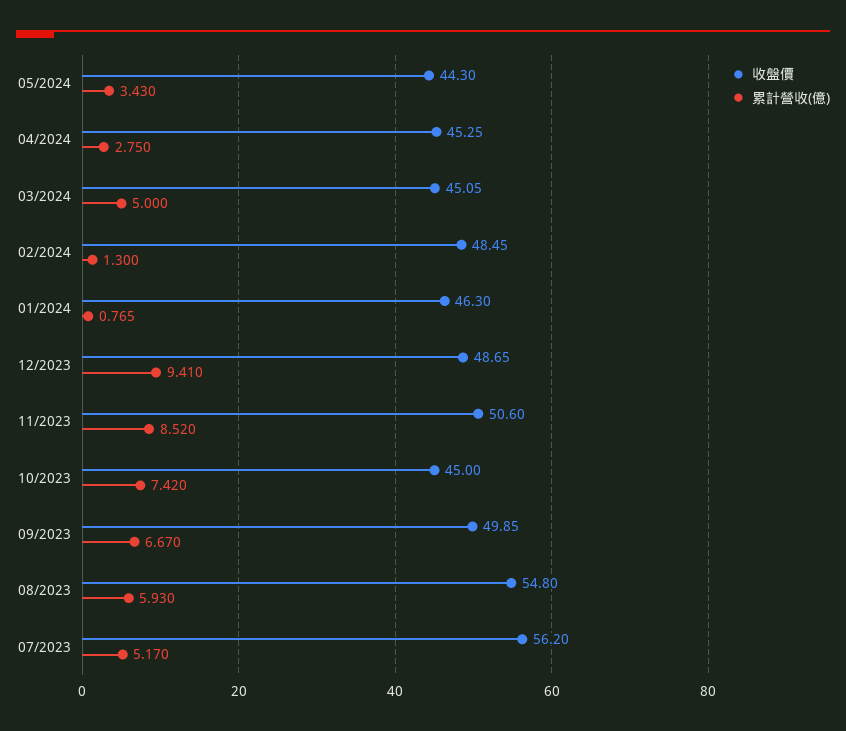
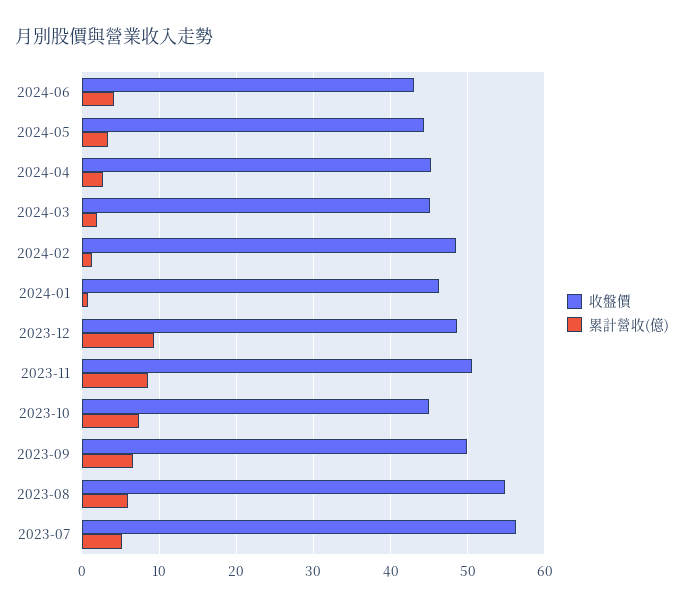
累計營收(億), 03/2024: 5 -> 2
收盤價, 2024-06: none -> 43
累計營收(億), 2024-06: none -> 4

